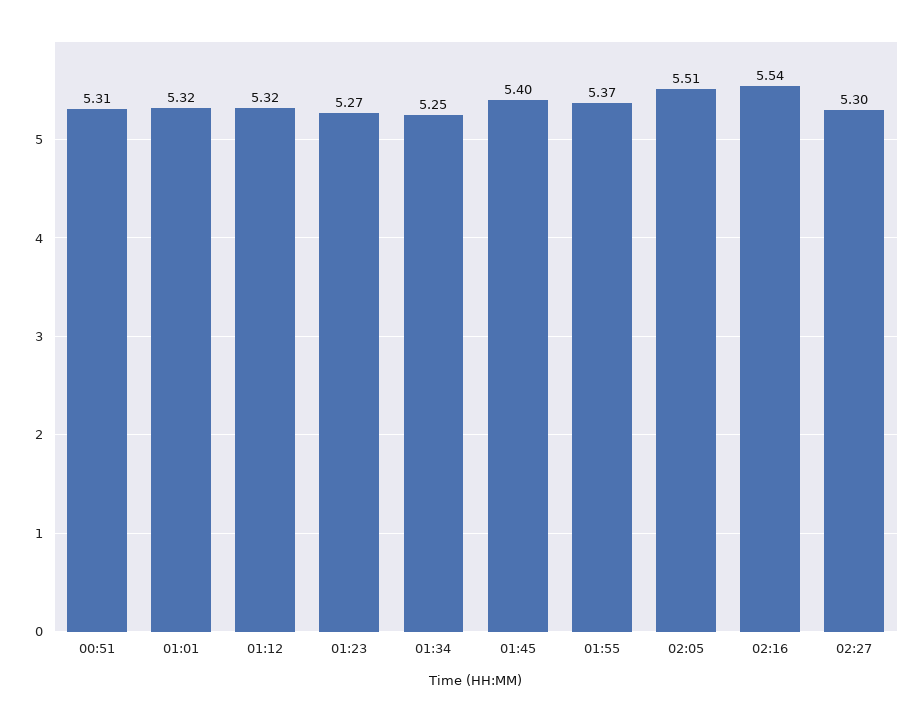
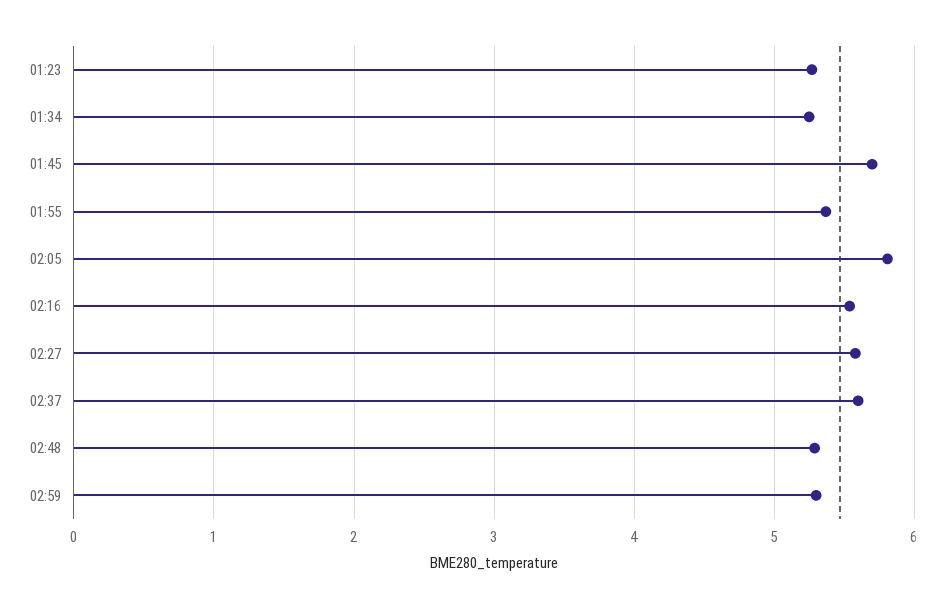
00:51: 5.31 -> none
01:01: 5.32 -> none
01:12: 5.32 -> none
01:45: 5.4 -> 5.7
02:05: 5.51 -> 5.8
02:27: 5.3 -> 5.6
02:37: none -> 5.6
02:48: none -> 5.3
02:59: none -> 5.3

